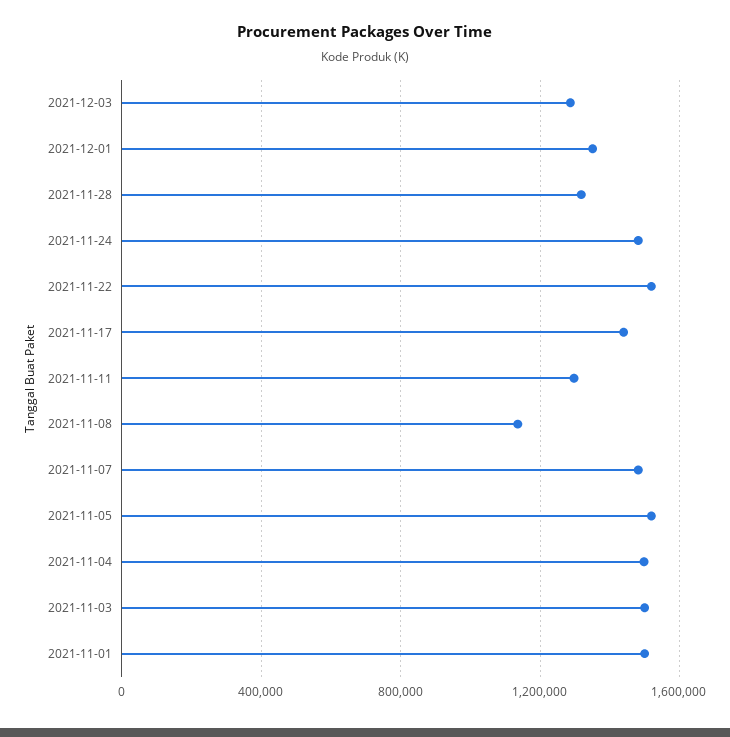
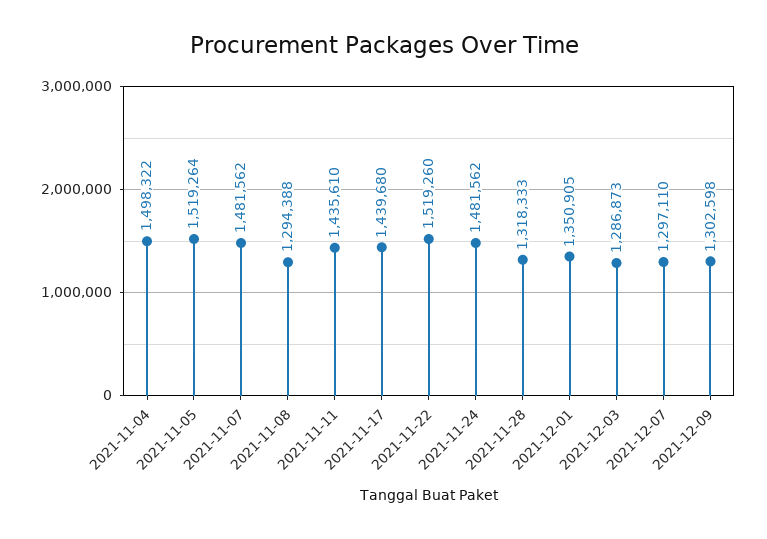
2021-11-11: 1300000 -> 1435610
2021-11-08: 1150000 -> 1294388
2021-11-03: 1500000 -> none
2021-11-01: 1500000 -> none
2021-12-07: none -> 1297110
2021-12-09: none -> 1302598

